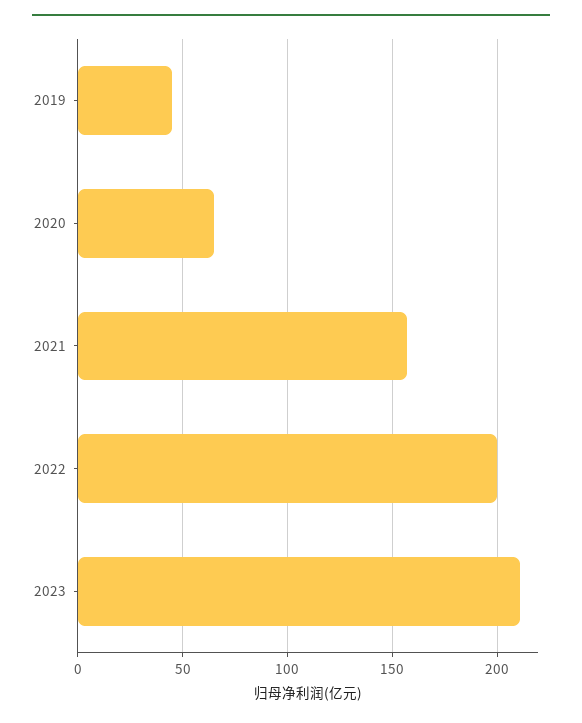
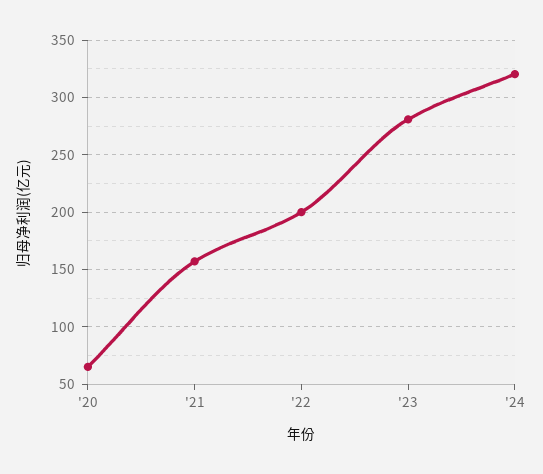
2019: 45 -> none
2023: 210 -> 280
'24: none -> 320

